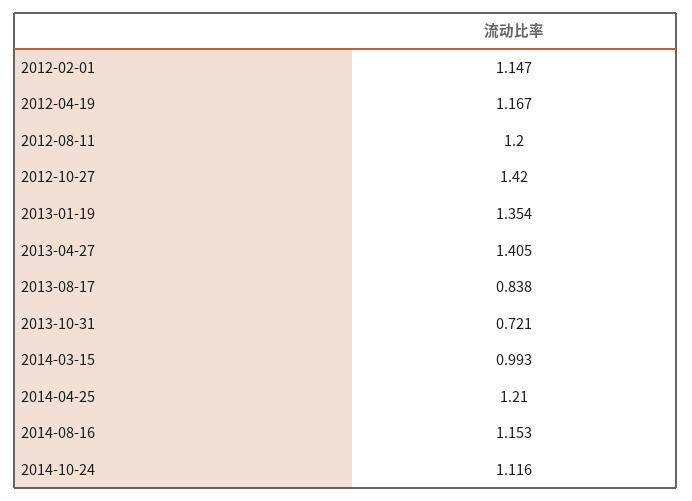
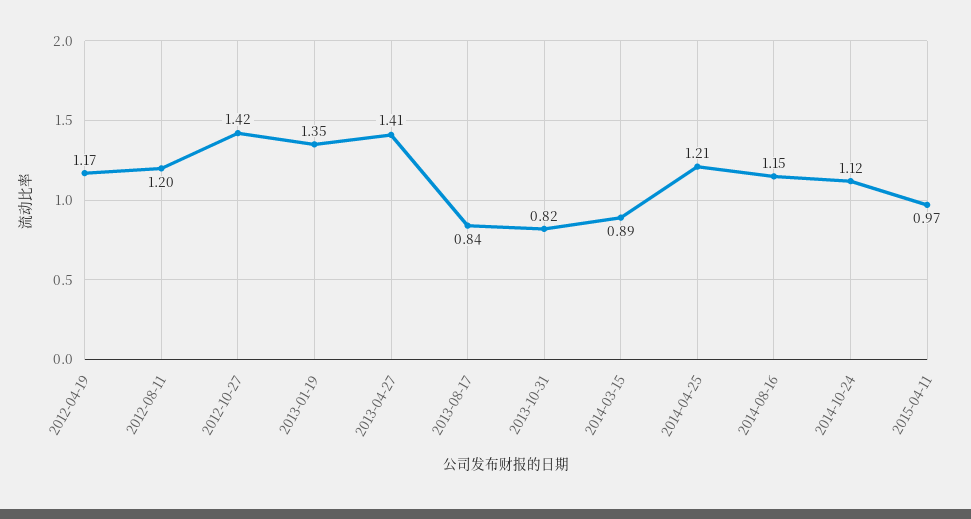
2012-02-01: 1.147 -> none
2013-10-31: 0.721 -> 0.82
2014-03-15: 0.993 -> 0.89
2015-04-11: none -> 0.97

